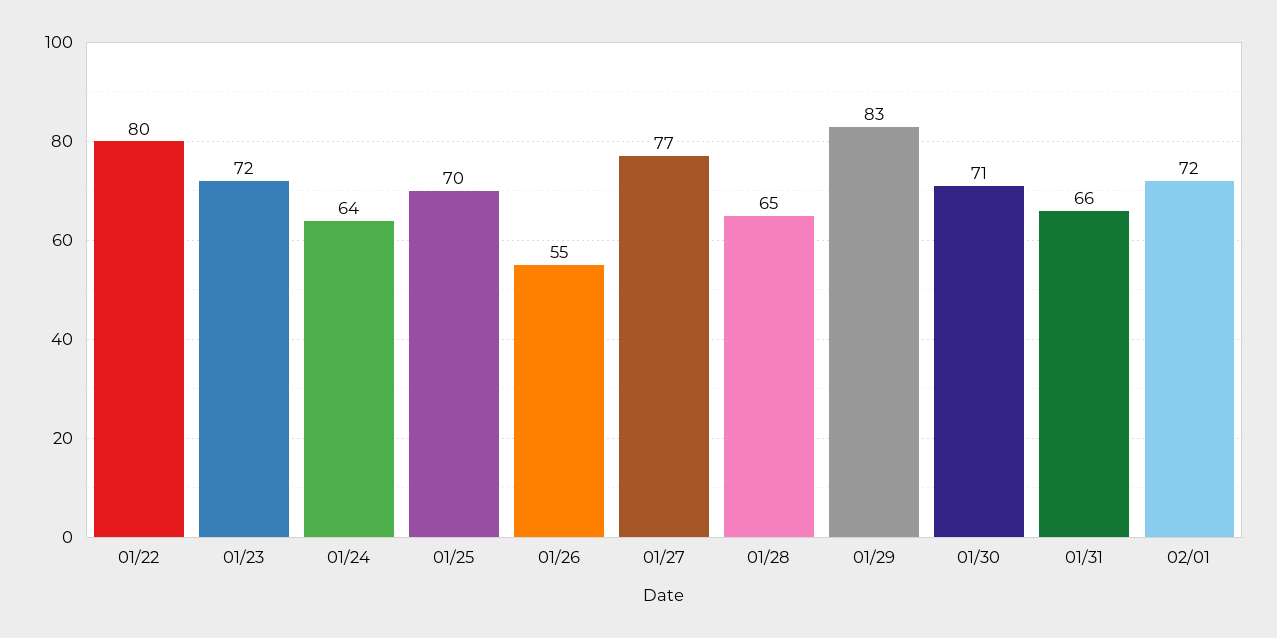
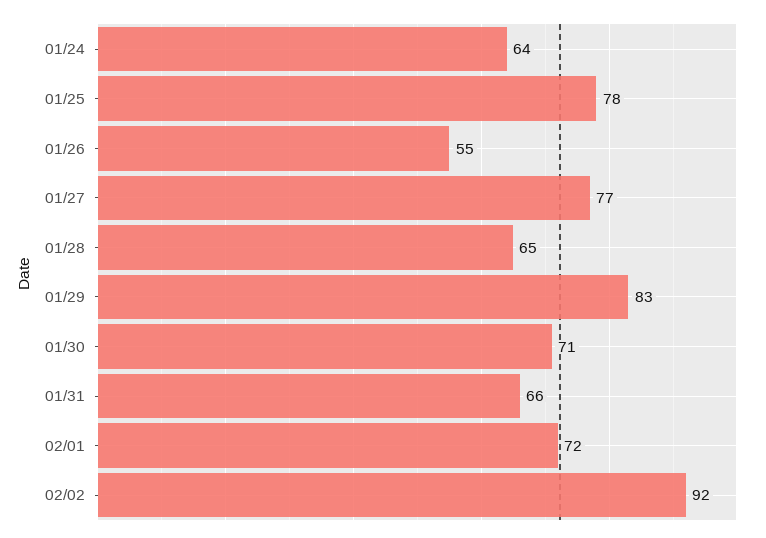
01/22: 80 -> none
01/23: 72 -> none
01/25: 70 -> 78
02/02: none -> 92

